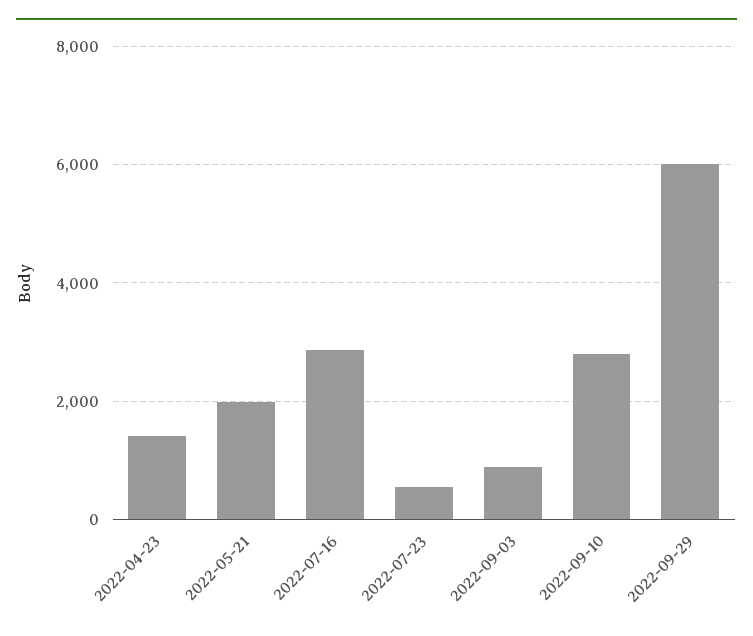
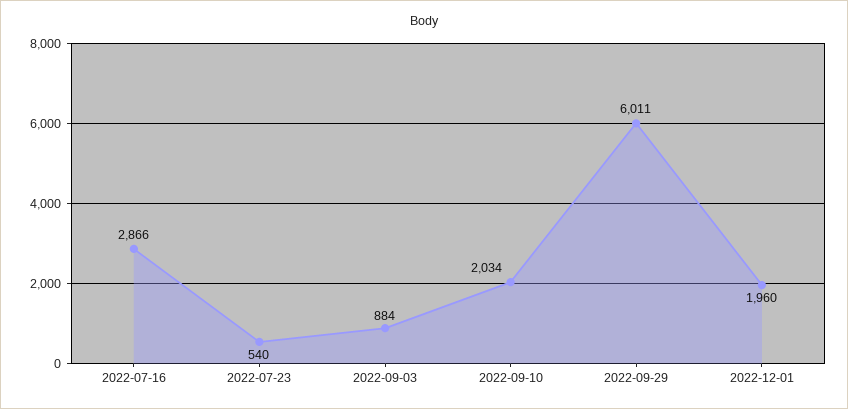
2022-04-23: 1400 -> none
2022-05-21: 2000 -> none
2022-09-10: 2800 -> 2034
2022-12-01: none -> 1960

